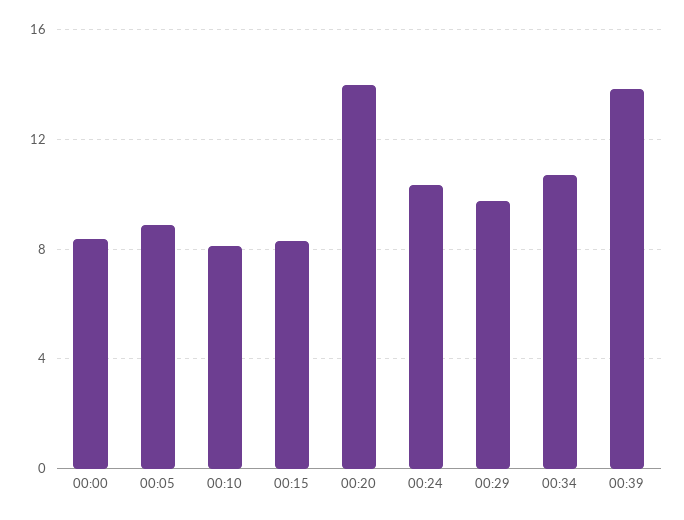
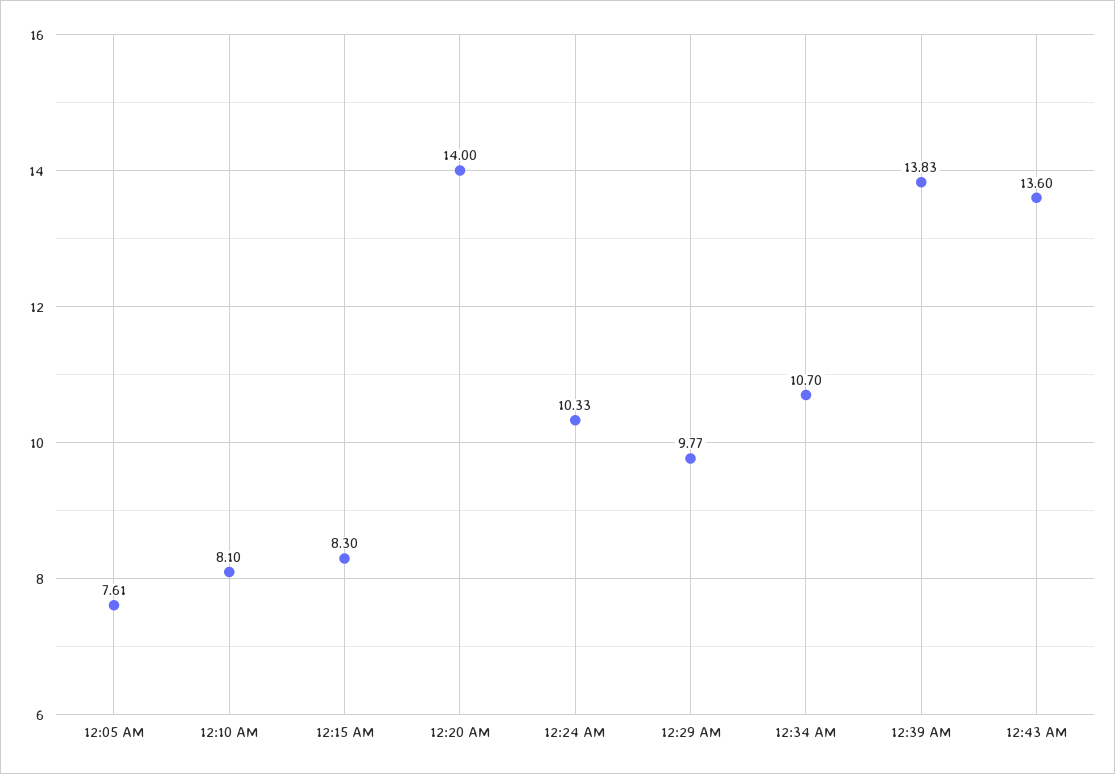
00:00: 8.5 -> none
00:05: 9 -> 7.61
12:43 AM: none -> 13.6

